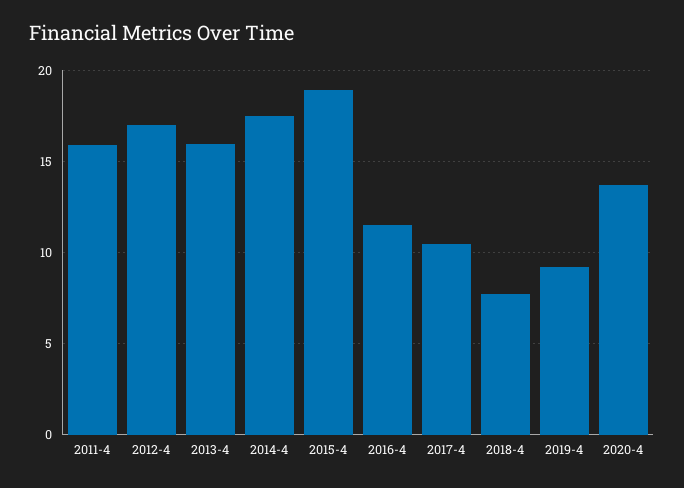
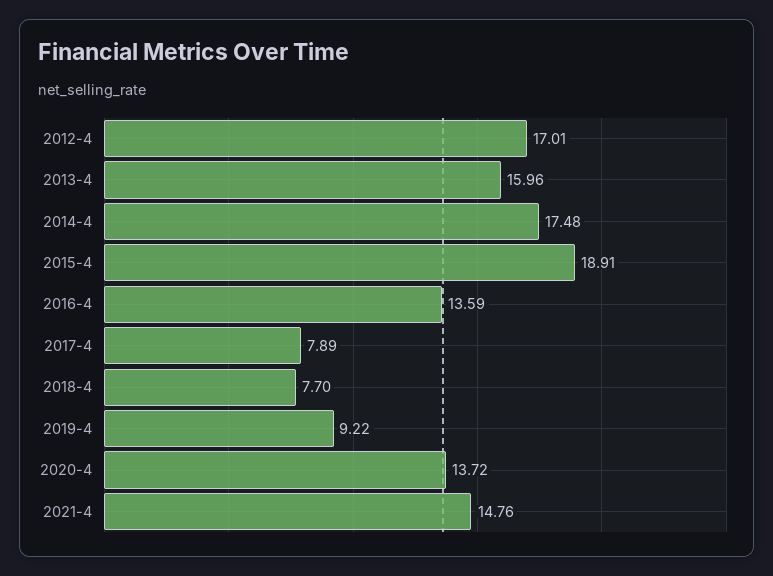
2011-4: 16 -> none
2016-4: 11.5 -> 13.59
2017-4: 10.5 -> 7.89
2021-4: none -> 14.76

